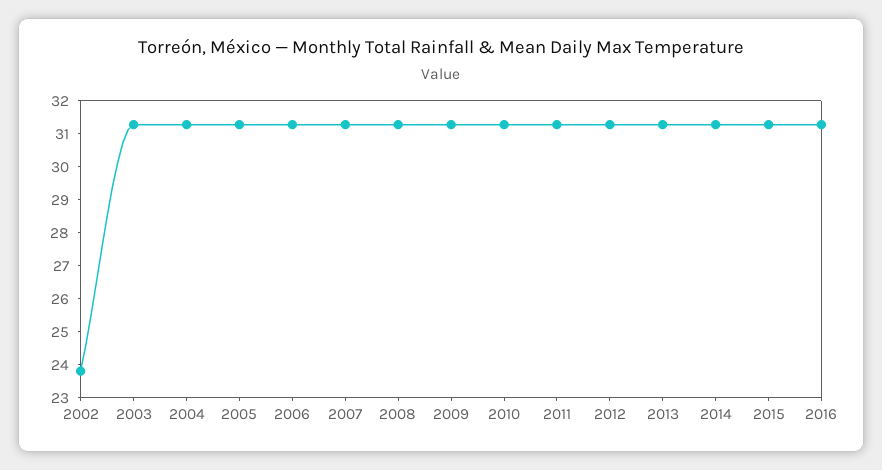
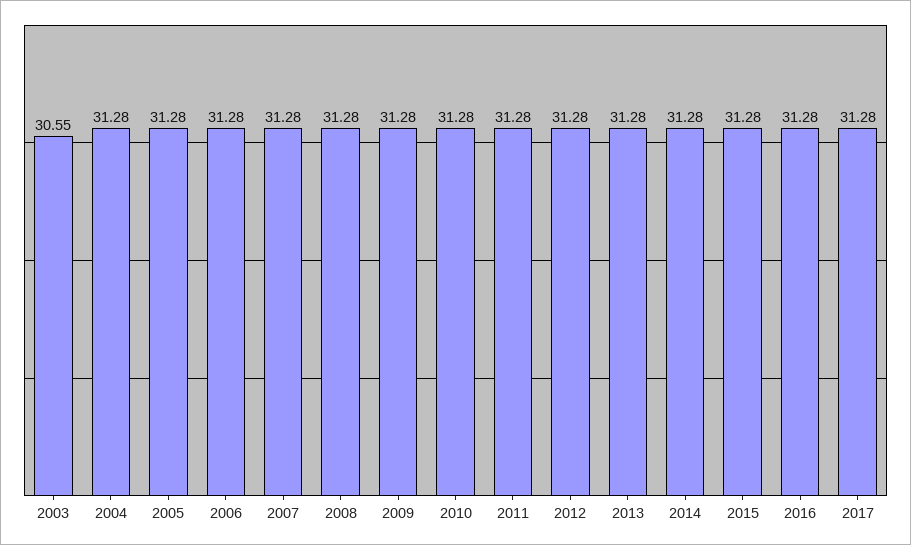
2002: 23.75 -> none
2003: 31.25 -> 30.55
2017: none -> 31.28

